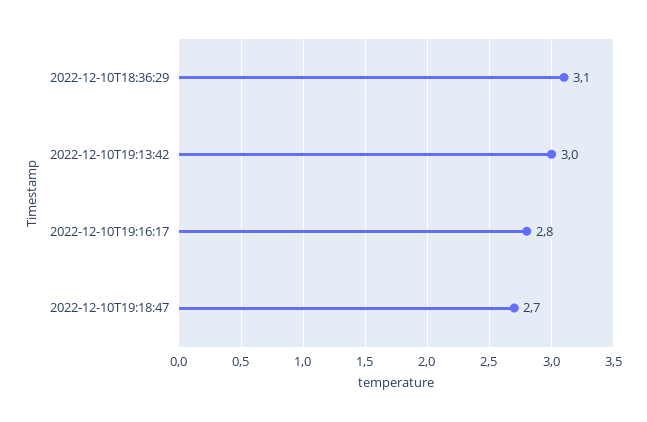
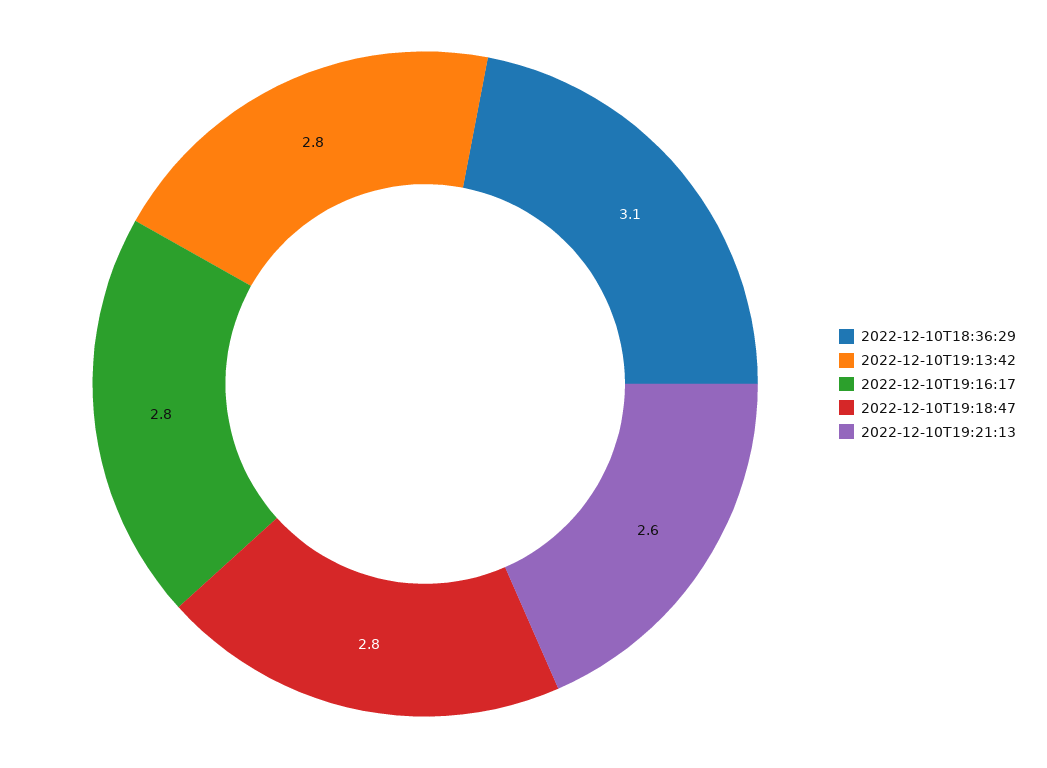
2022-12-10T19:13:42: 3 -> 2.8
2022-12-10T19:18:47: 2.7 -> 2.8
2022-12-10T19:21:13: none -> 2.6

